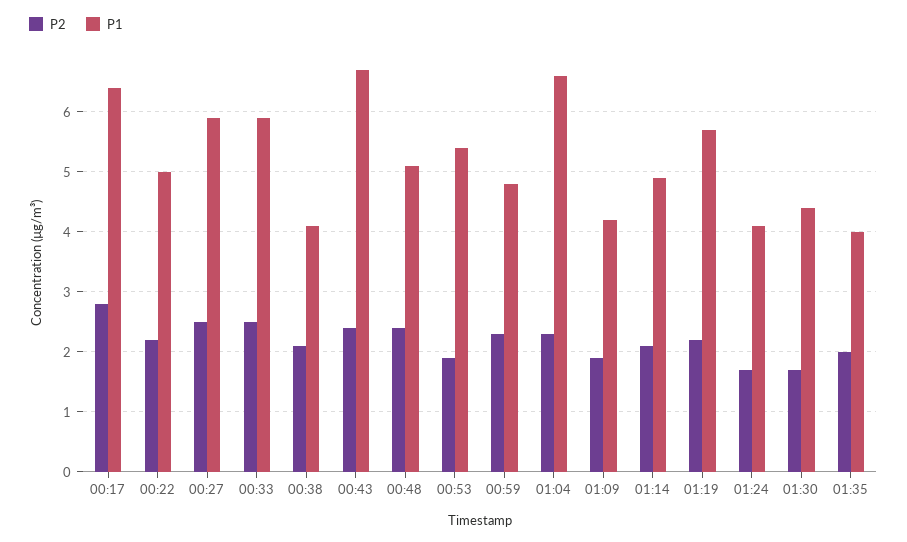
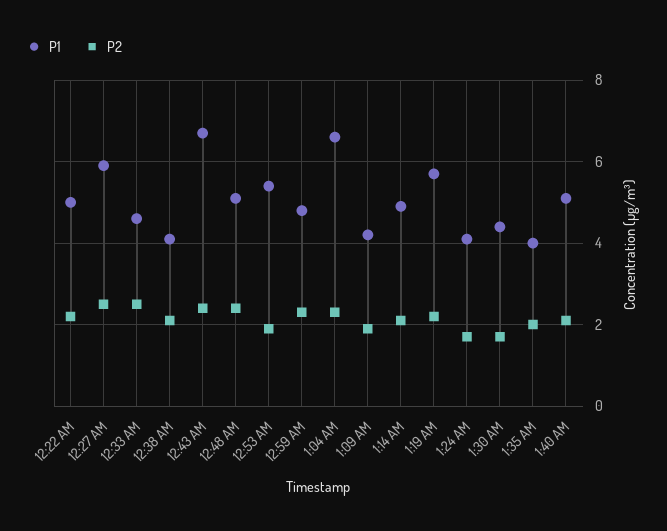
P2, 00:17: 2.8 -> none
P1, 00:17: 6.4 -> none
P1, 00:33: 5.9 -> 4.5
P1, 1:40 AM: none -> 5
P2, 1:40 AM: none -> 2

